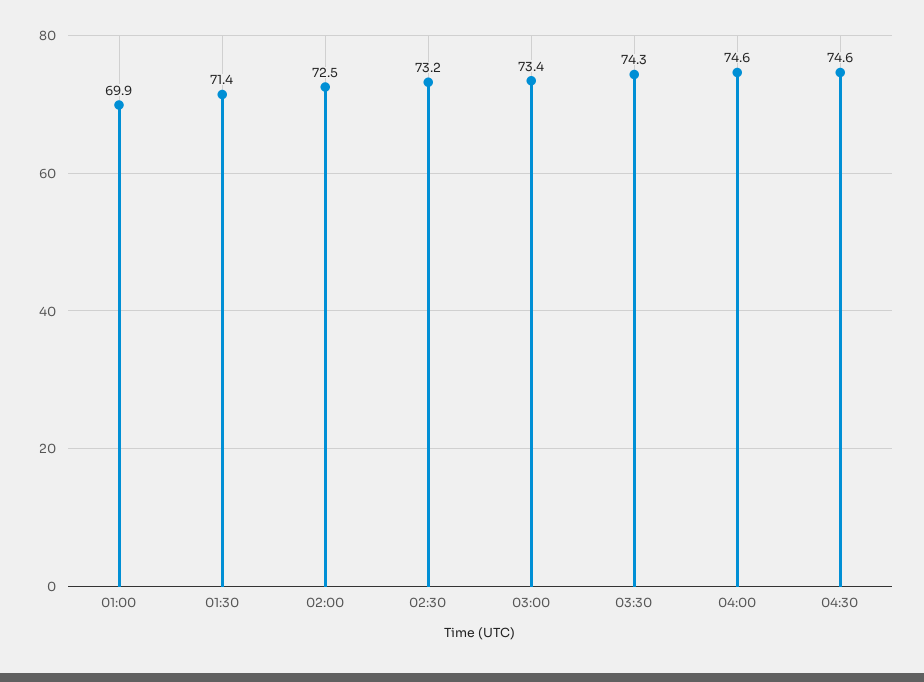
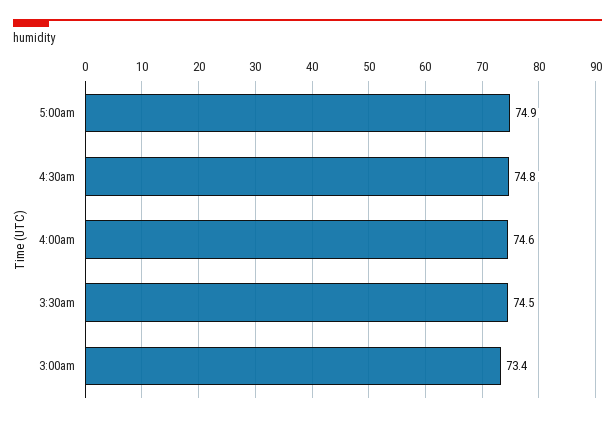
01:00: 69.9 -> none
01:30: 71.4 -> none
02:00: 72.5 -> none
02:30: 73.2 -> none
03:30: 74.3 -> 74.5
04:30: 74.6 -> 74.8
5:00am: none -> 74.9

